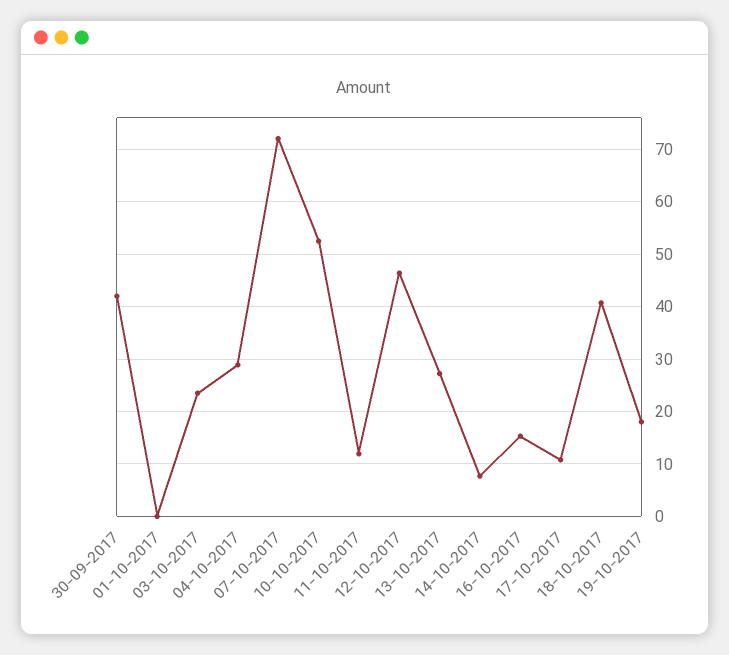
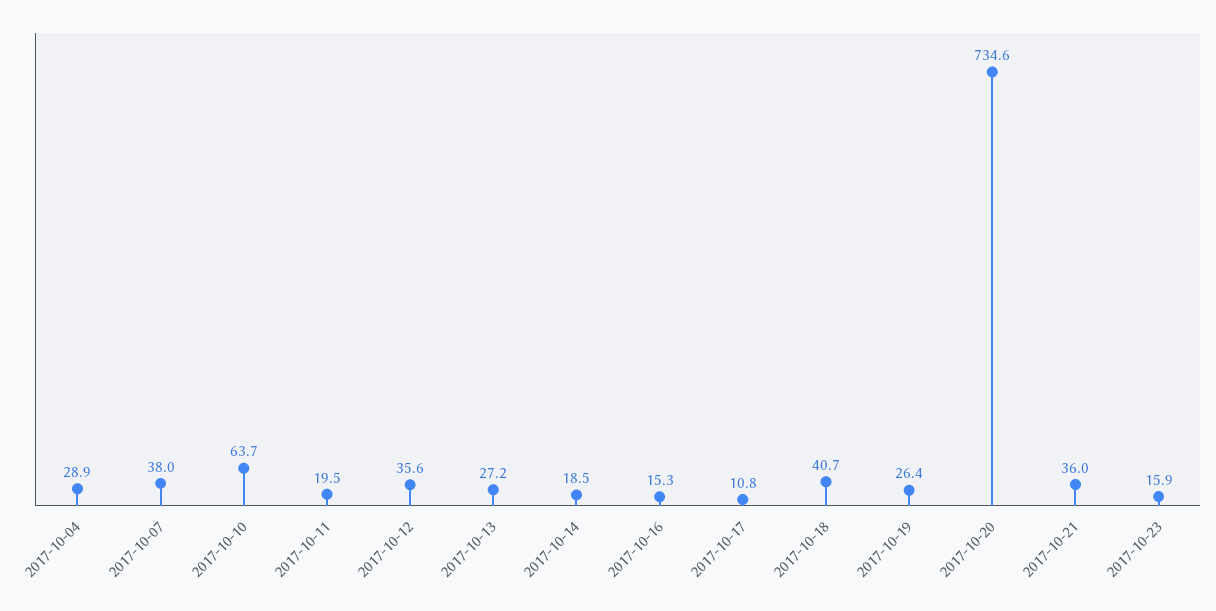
30-09-2017: 42 -> none
01-10-2017: 0 -> none
03-10-2017: 24 -> none
07-10-2017: 72 -> 38
10-10-2017: 52 -> 63.7
11-10-2017: 12 -> 19.5
12-10-2017: 46 -> 35.6
14-10-2017: 8 -> 18.5
19-10-2017: 18 -> 26.4
2017-10-20: none -> 734.6
2017-10-21: none -> 36
2017-10-23: none -> 15.9

